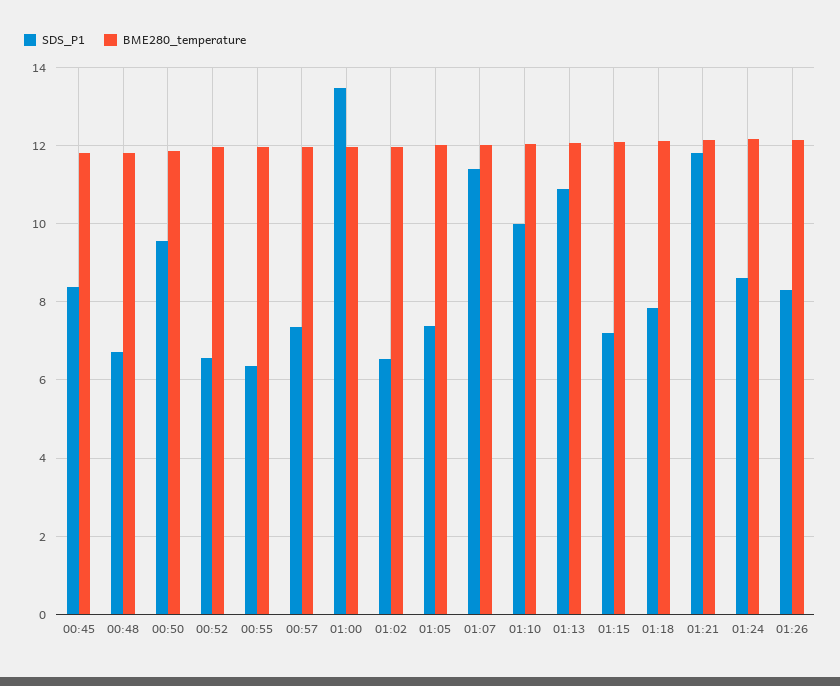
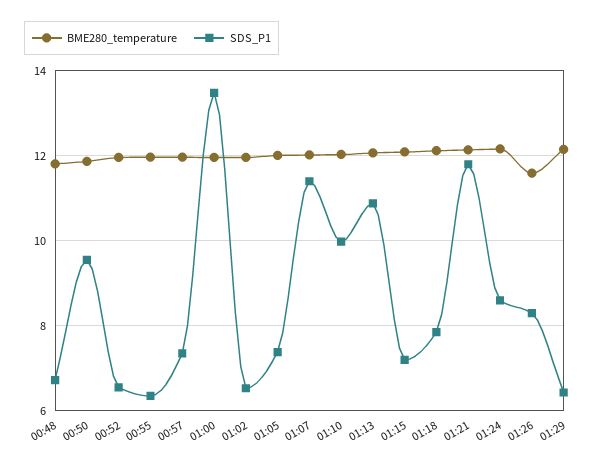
SDS_P1, 00:45: 8.4 -> none
BME280_temperature, 00:45: 11.8 -> none
BME280_temperature, 01:26: 12.2 -> 11.6
BME280_temperature, 01:29: none -> 12.2
SDS_P1, 01:29: none -> 6.4

